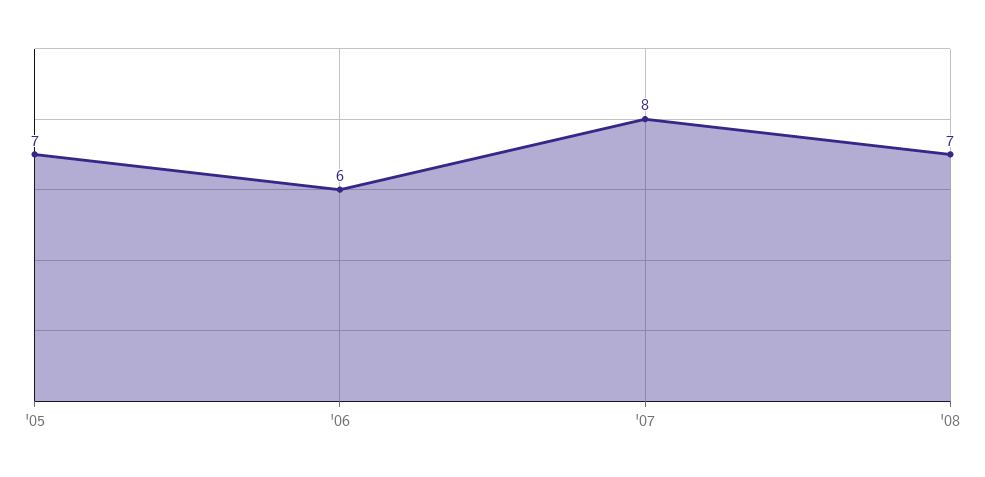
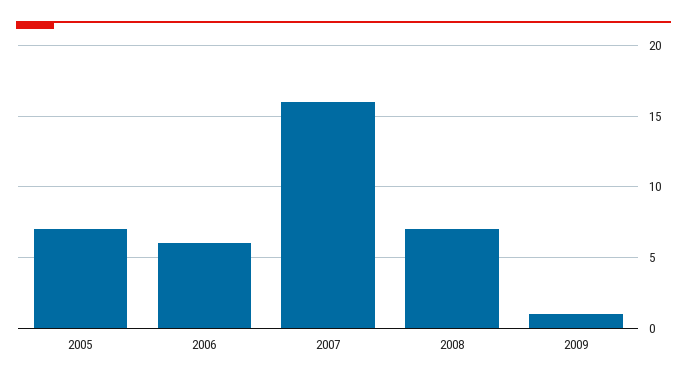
'07: 8 -> 16
2009: none -> 1

